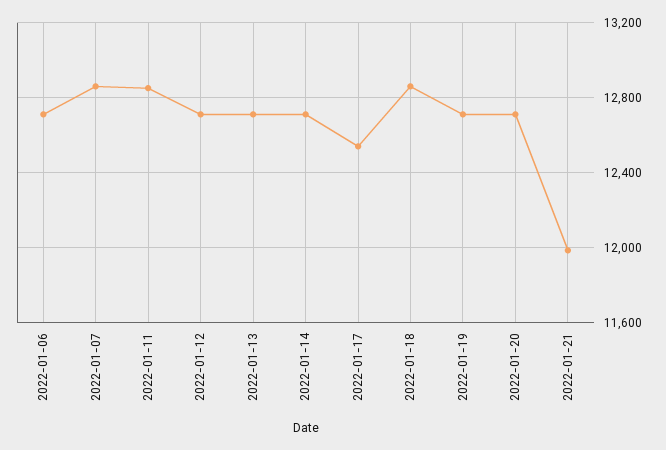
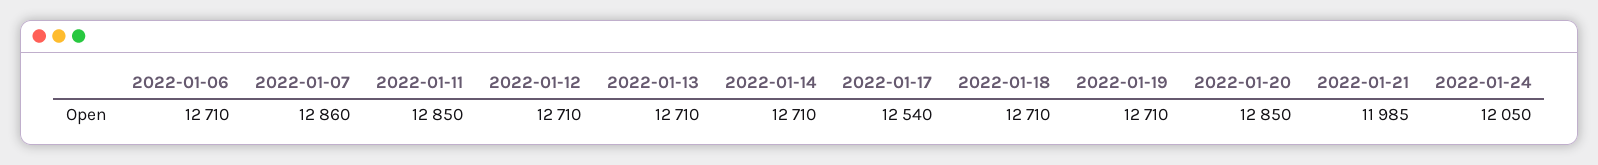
2022-01-18: 12850 -> 12710
2022-01-20: 12700 -> 12850
2022-01-24: none -> 12050

